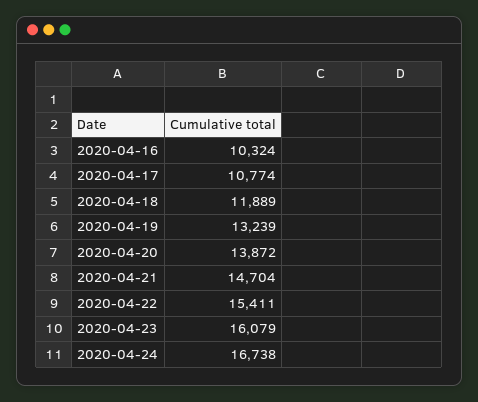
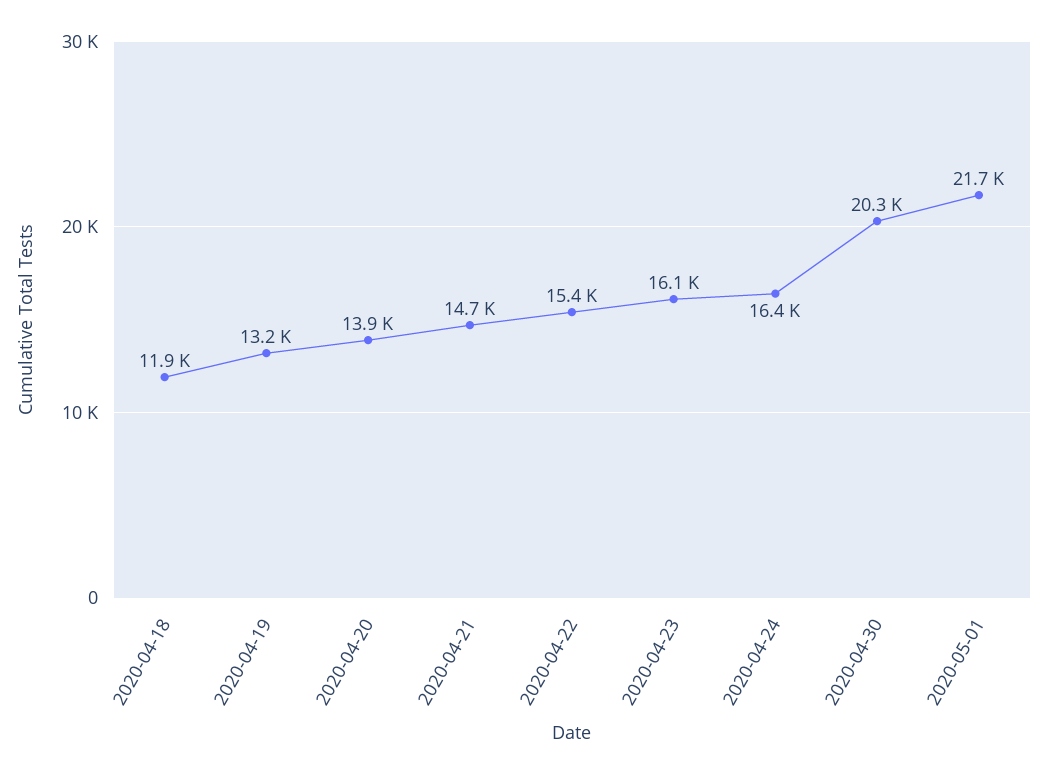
2020-04-16: 10324 -> none
2020-04-17: 10774 -> none
2020-04-24: 16738 -> 16400
2020-04-30: none -> 20300
2020-05-01: none -> 21700

